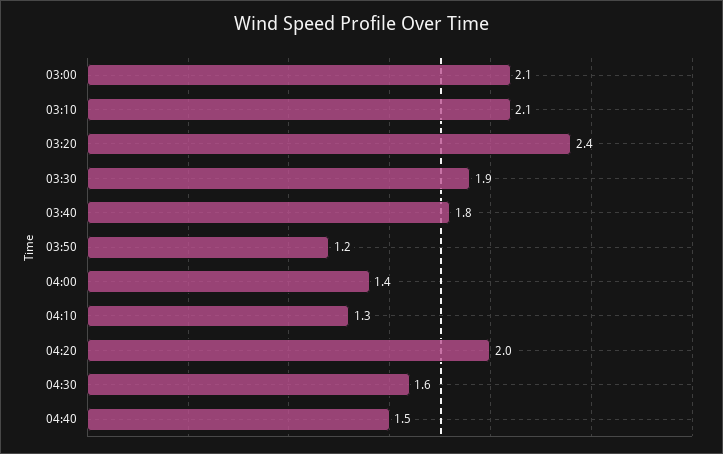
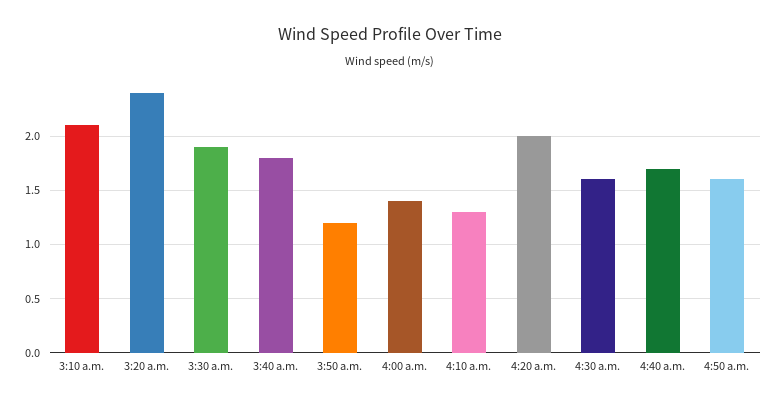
03:00: 2.1 -> none
04:40: 1.5 -> 1.7
4:50 a.m.: none -> 1.6

